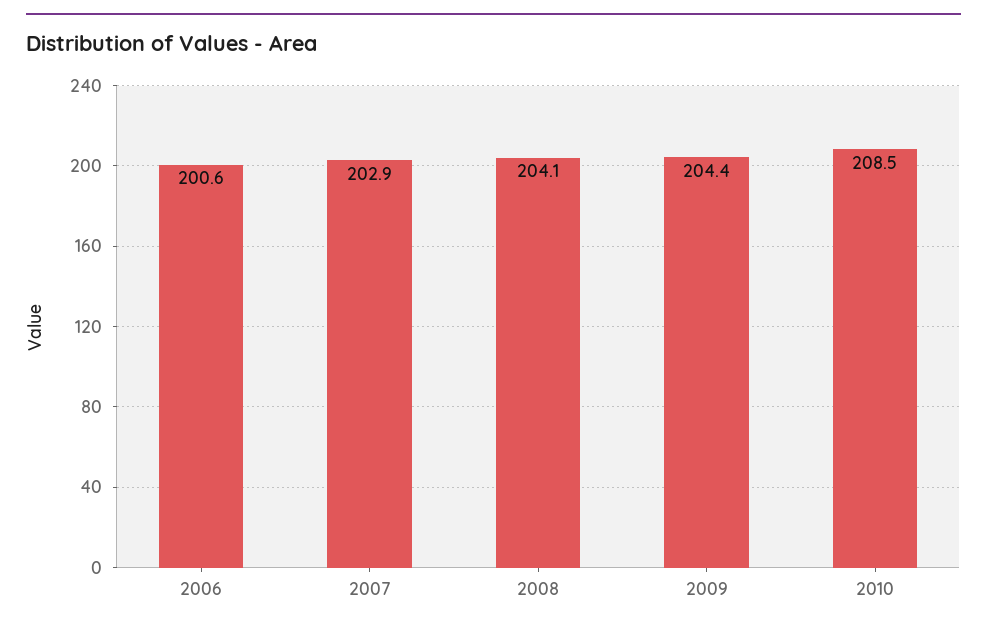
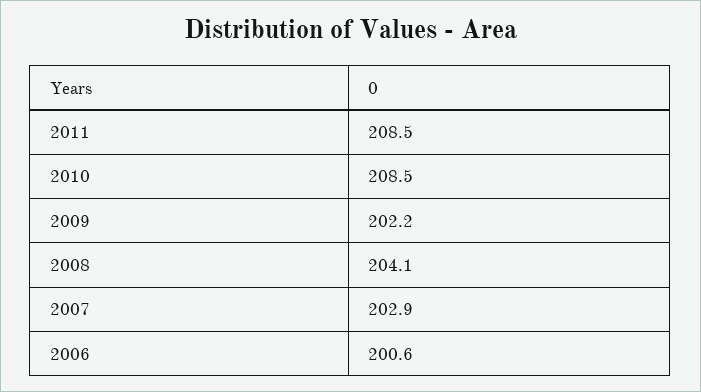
2009: 204.4 -> 202.2
2011: none -> 208.5

